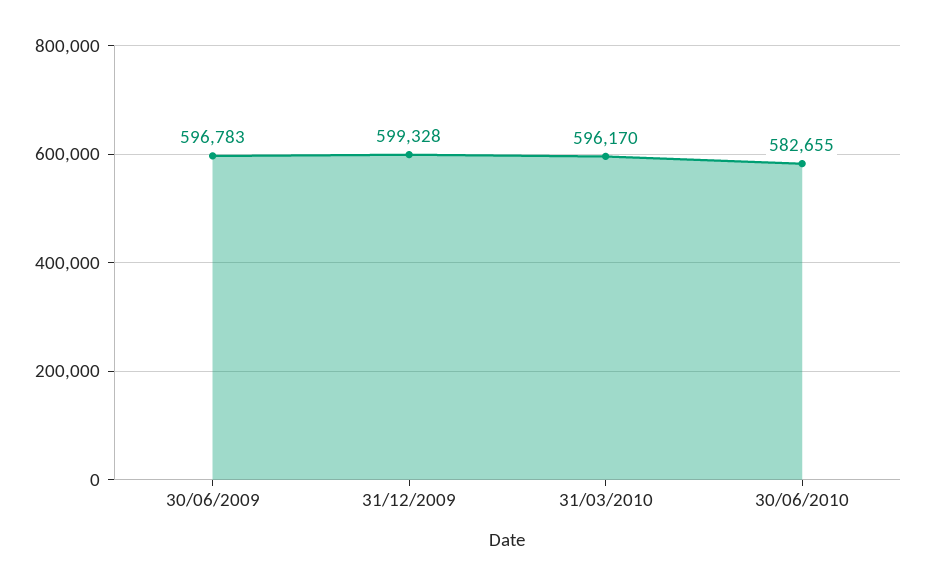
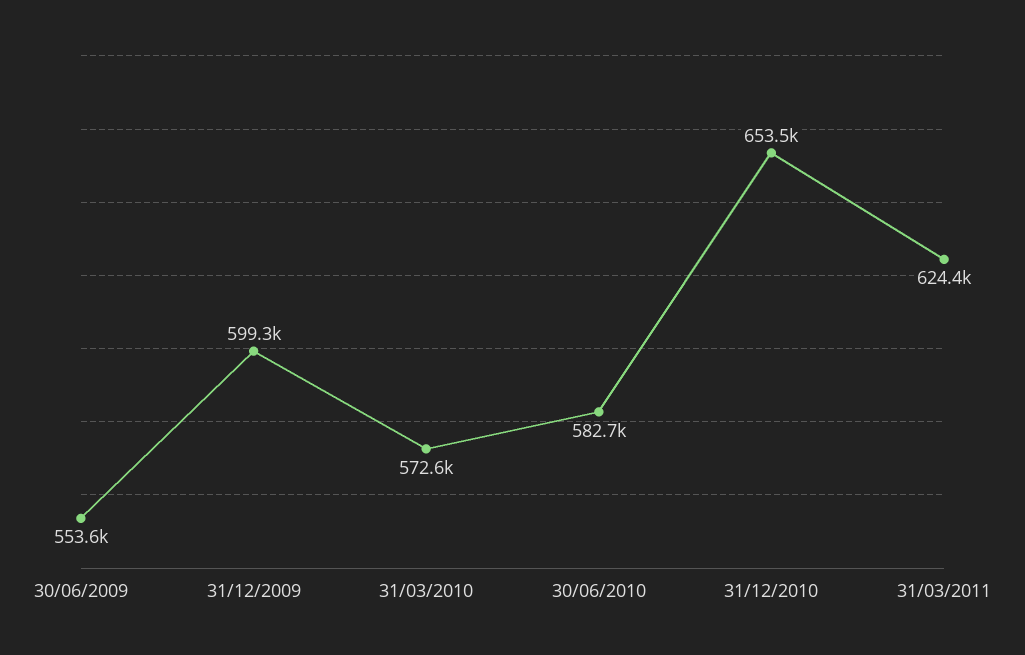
30/06/2009: 596783 -> 553600
31/03/2010: 596170 -> 572600
31/12/2010: none -> 653500
31/03/2011: none -> 624400

